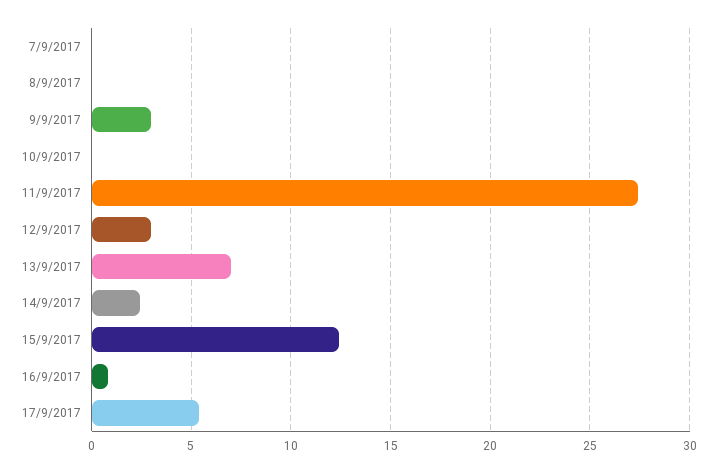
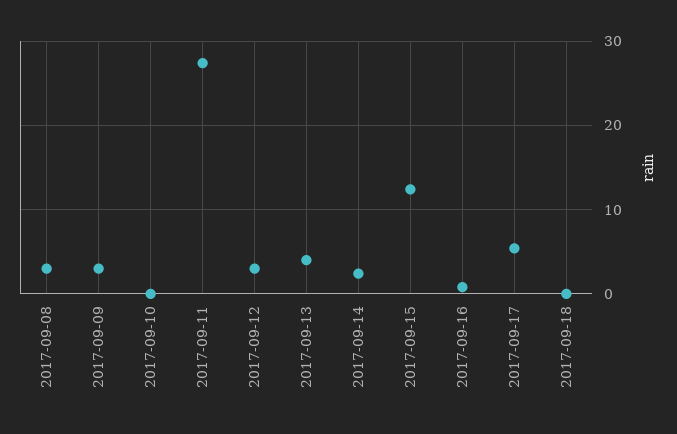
7/9/2017: 0 -> none
8/9/2017: 0 -> 3
13/9/2017: 7 -> 4
2017-09-18: none -> 0

